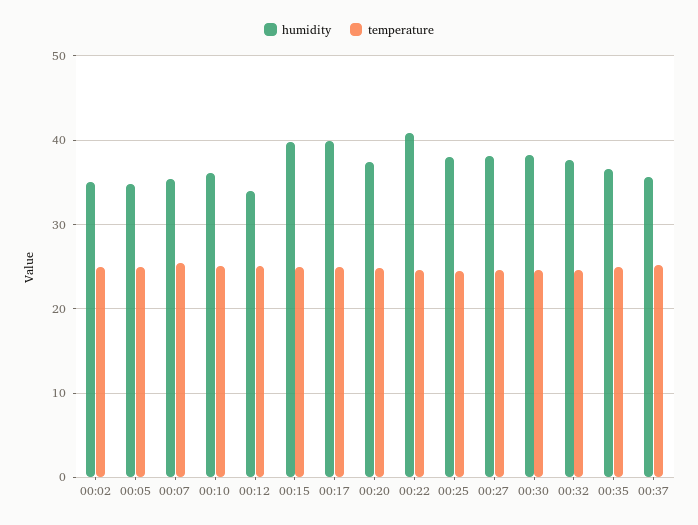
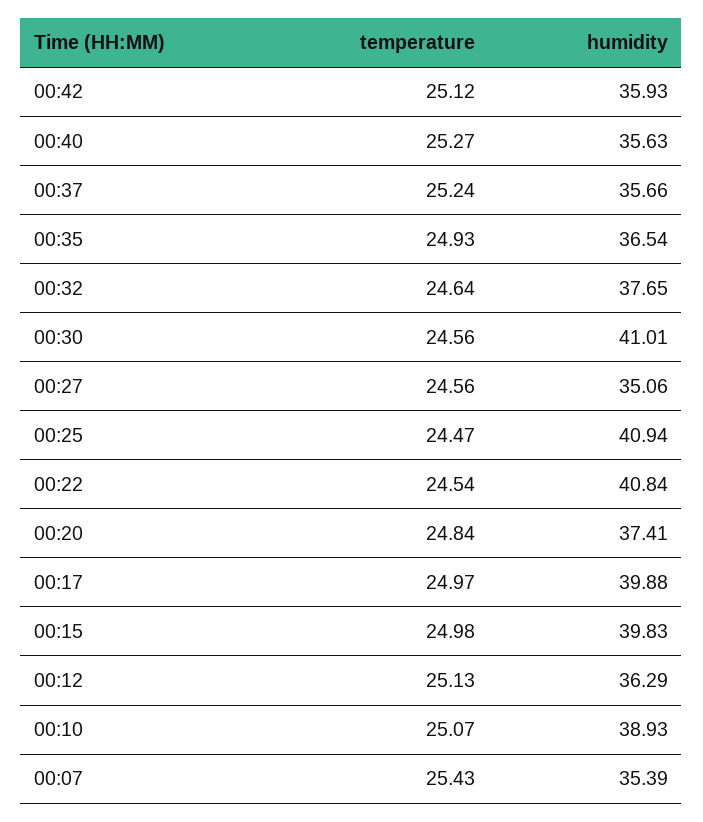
humidity, 00:02: 35 -> none
temperature, 00:02: 25 -> none
humidity, 00:05: 35 -> none
temperature, 00:05: 25 -> none
humidity, 00:10: 36 -> 38.93
humidity, 00:12: 34 -> 36.29
humidity, 00:25: 38 -> 40.94
humidity, 00:27: 38 -> 35.06
humidity, 00:30: 38 -> 41.01
temperature, 00:42: none -> 25.12
humidity, 00:42: none -> 35.93
temperature, 00:40: none -> 25.27
humidity, 00:40: none -> 35.63

